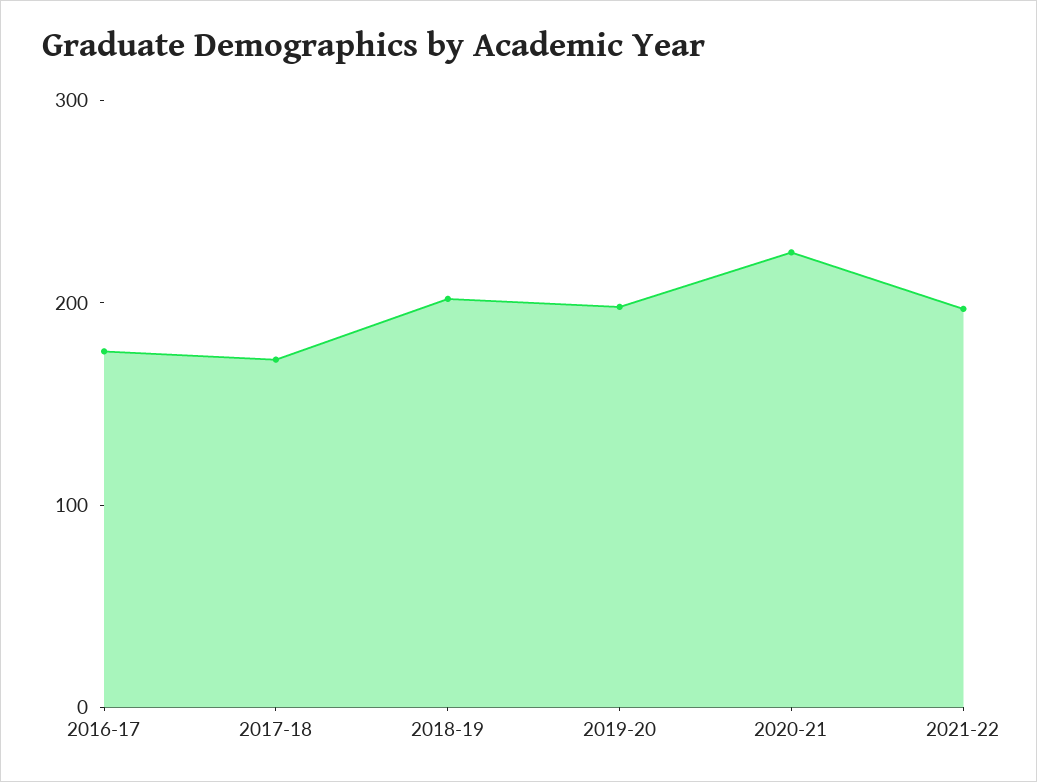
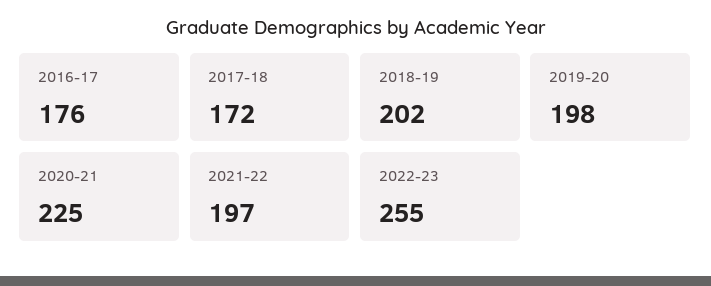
2022-23: none -> 255

